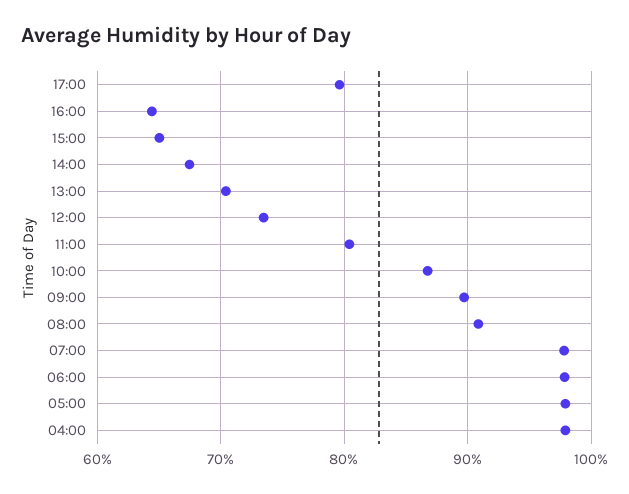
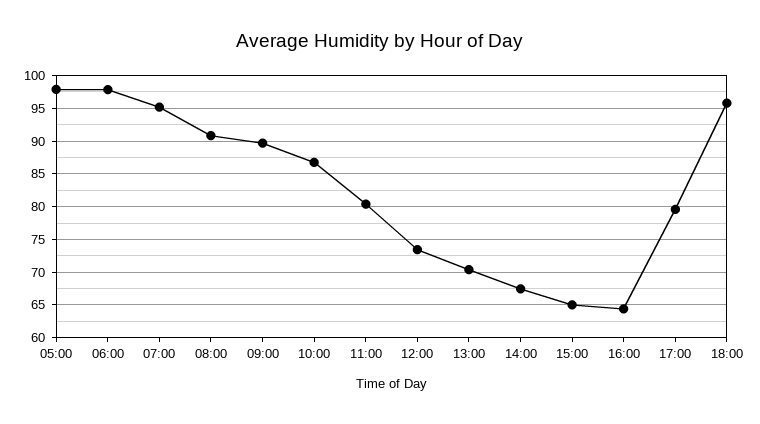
07:00: 98 -> 95
04:00: 98 -> none
18:00: none -> 96

